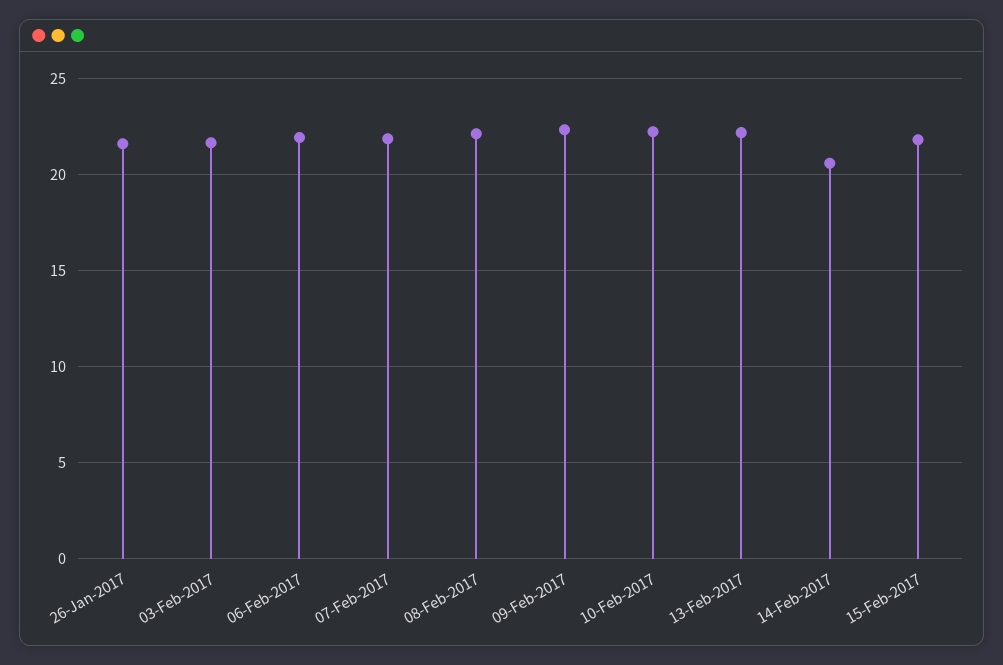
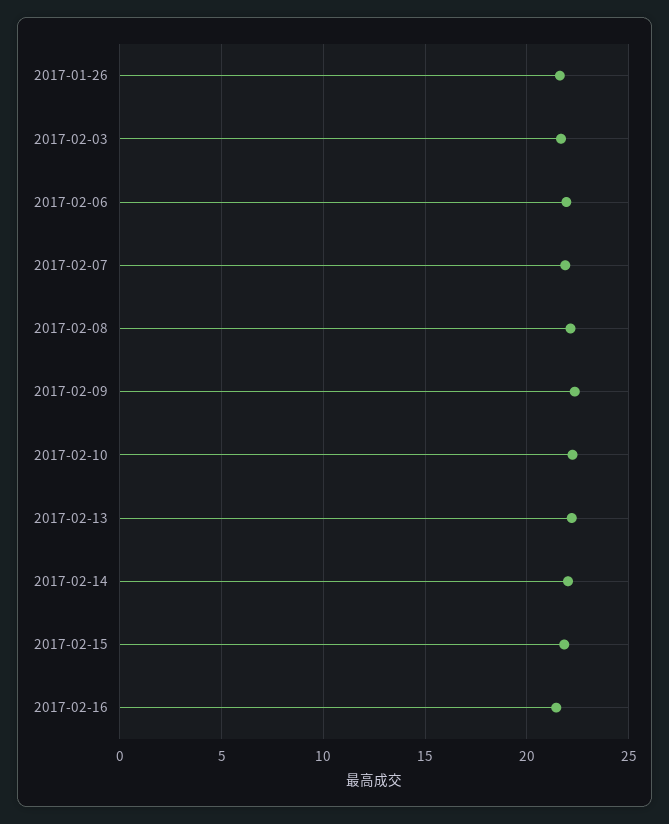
14-Feb-2017: 20.5 -> 22
2017-02-16: none -> 21.5

